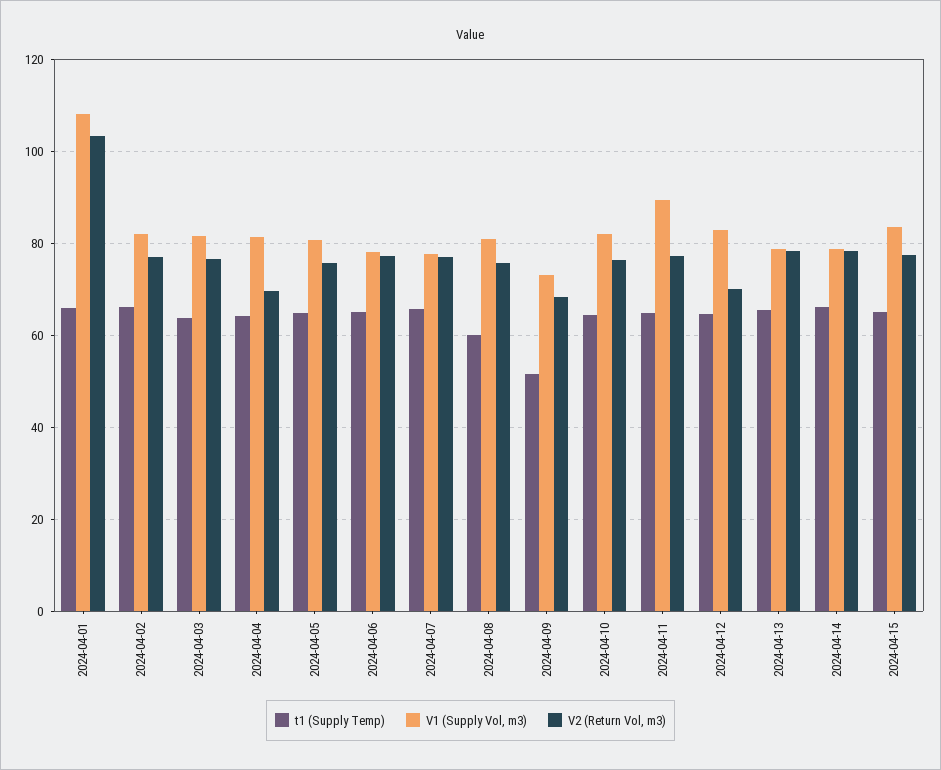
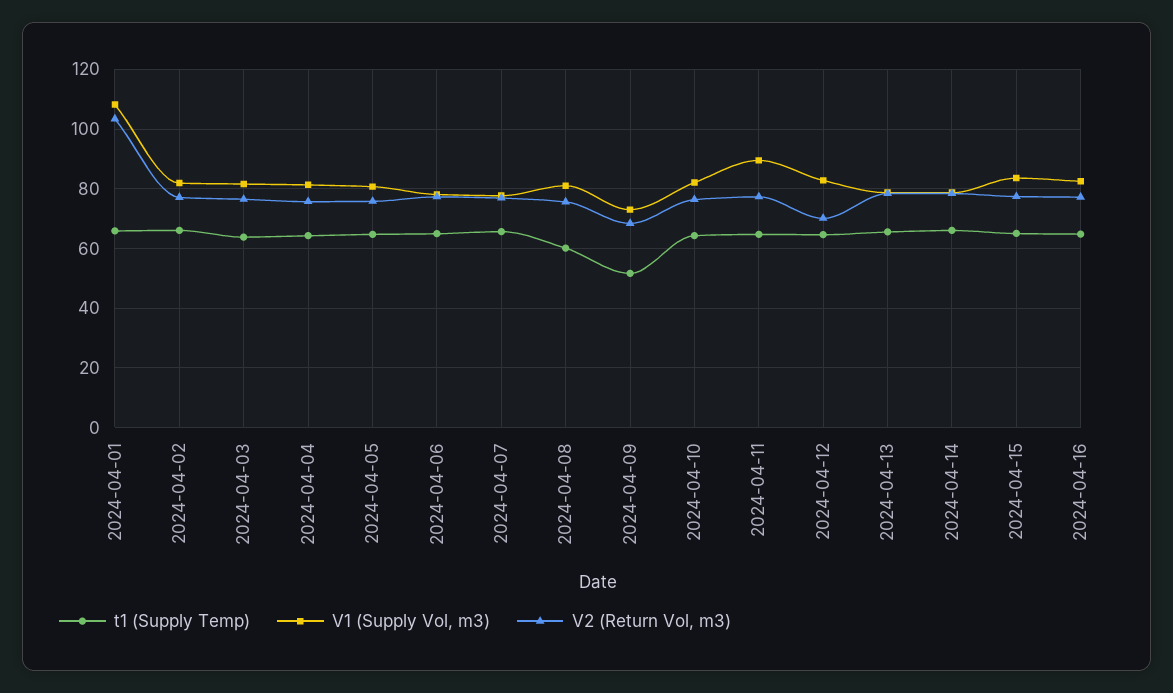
V2 (Return Vol, m3), 2024-04-04: 70 -> 75
t1 (Supply Temp), 2024-04-16: none -> 65
V1 (Supply Vol, m3), 2024-04-16: none -> 82.5
V2 (Return Vol, m3), 2024-04-16: none -> 77.5

